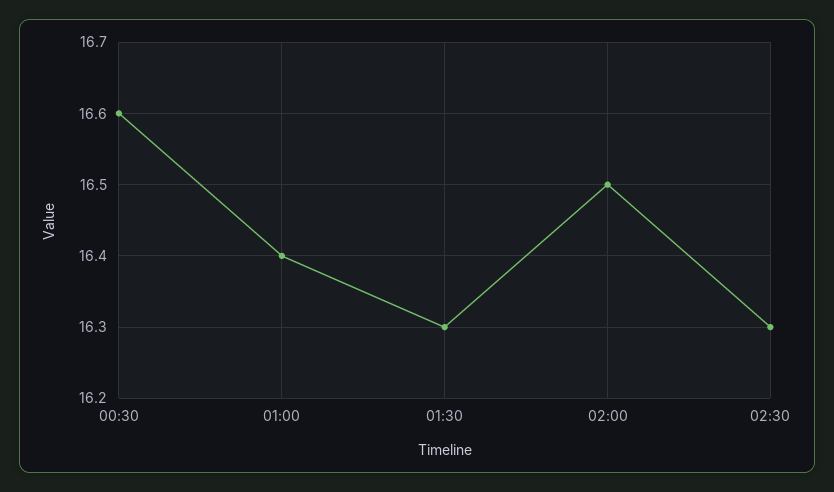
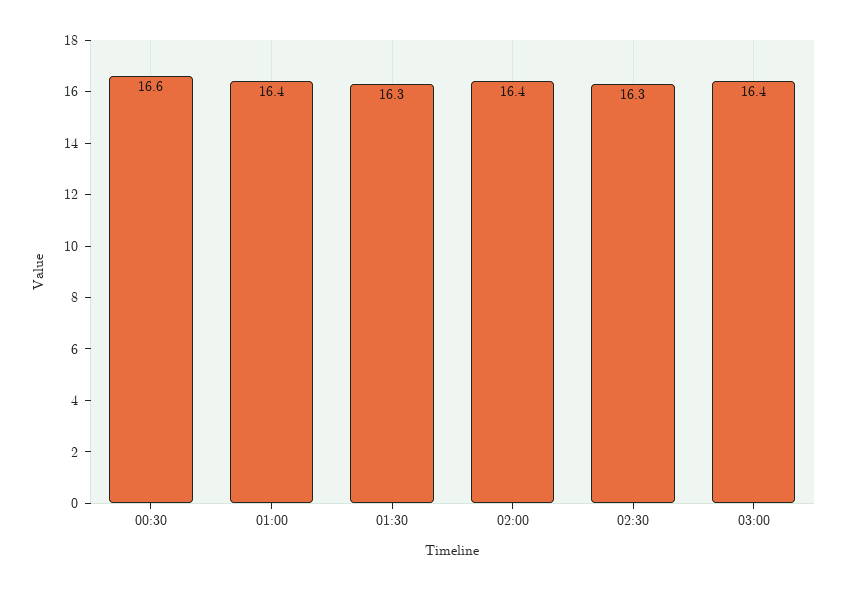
02:00: 16.5 -> 16.4
03:00: none -> 16.4

